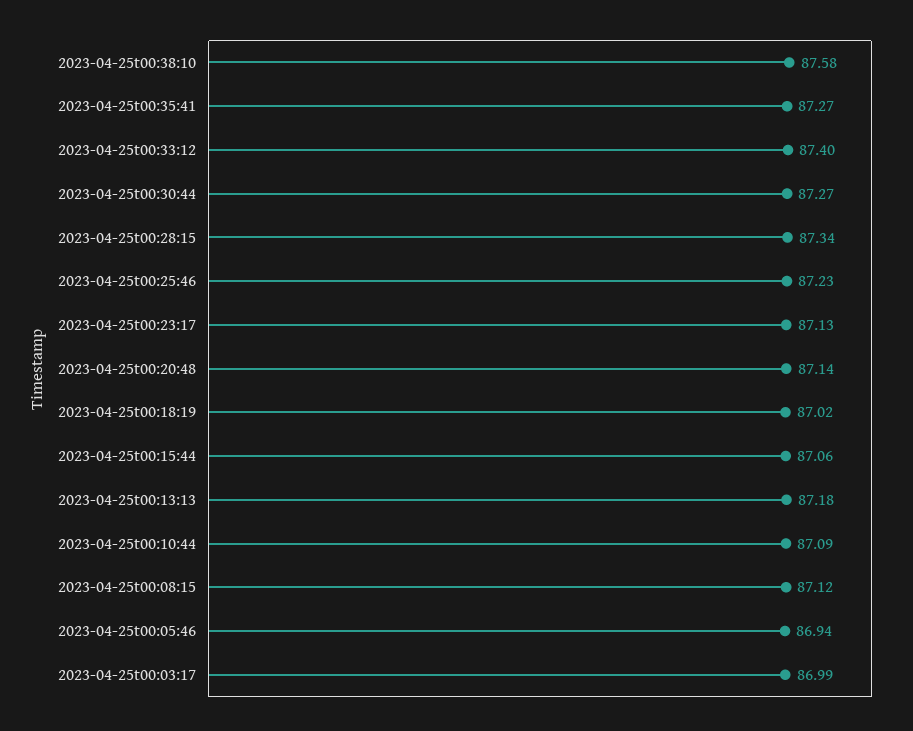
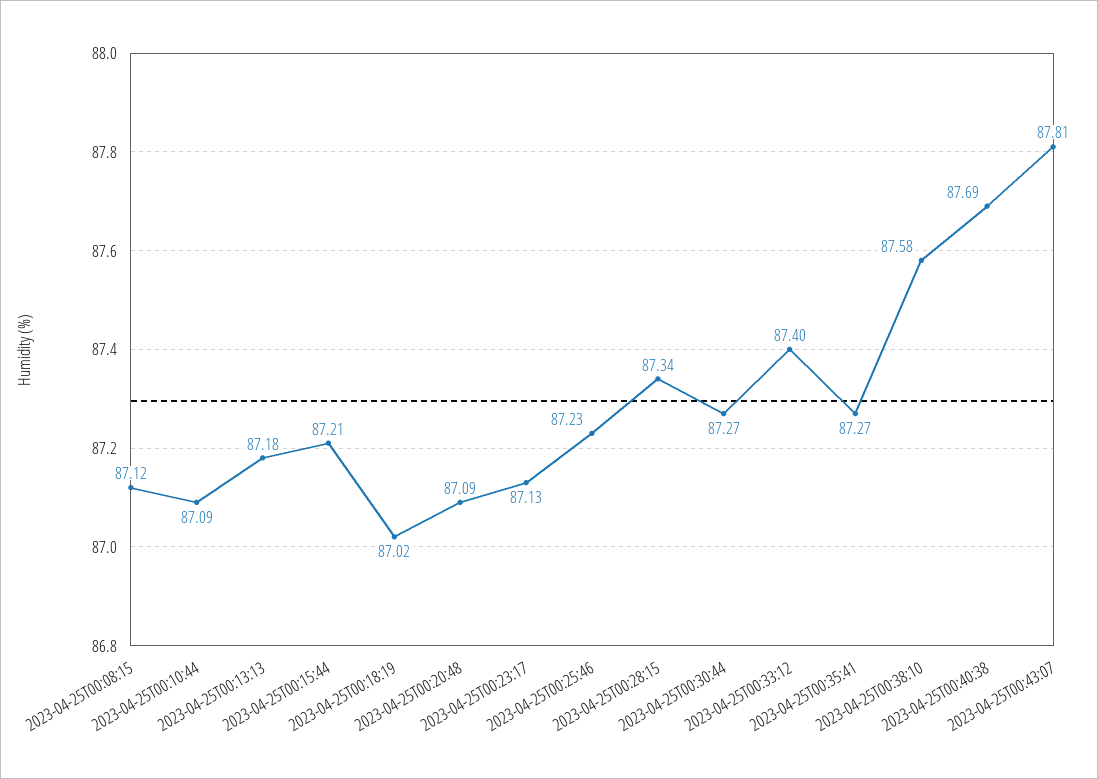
2023-04-25t00:20:48: 87.14 -> 87.09
2023-04-25t00:15:44: 87.06 -> 87.21
2023-04-25t00:05:46: 86.94 -> none
2023-04-25t00:03:17: 86.99 -> none
2023-04-25T00:40:38: none -> 87.69
2023-04-25T00:43:07: none -> 87.81

